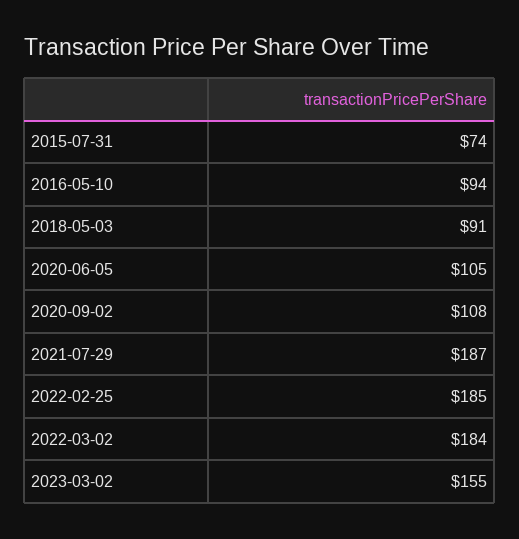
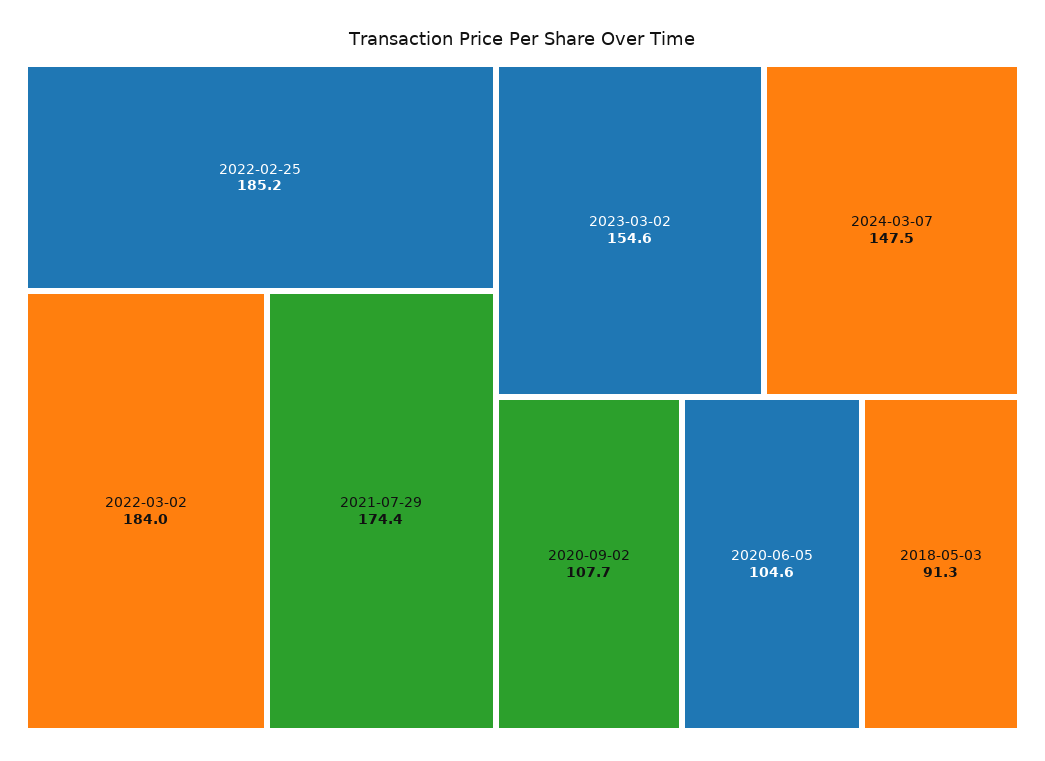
2015-07-31: 74 -> none
2016-05-10: 94 -> none
2021-07-29: 187 -> 174.4
2024-03-07: none -> 147.5

